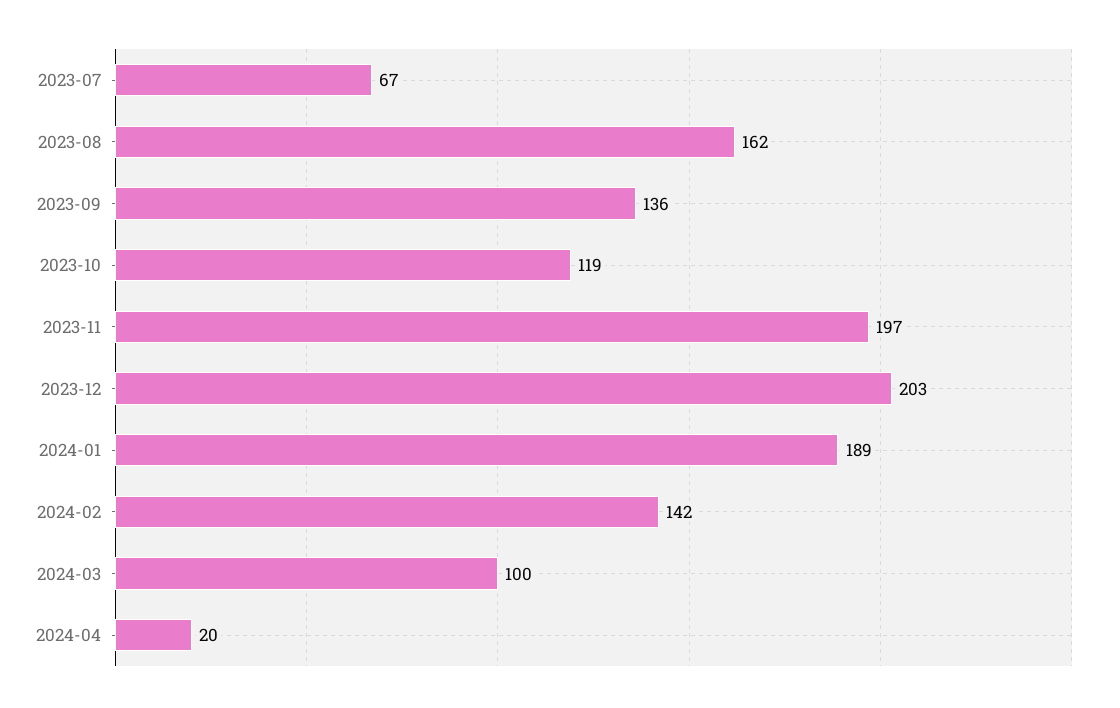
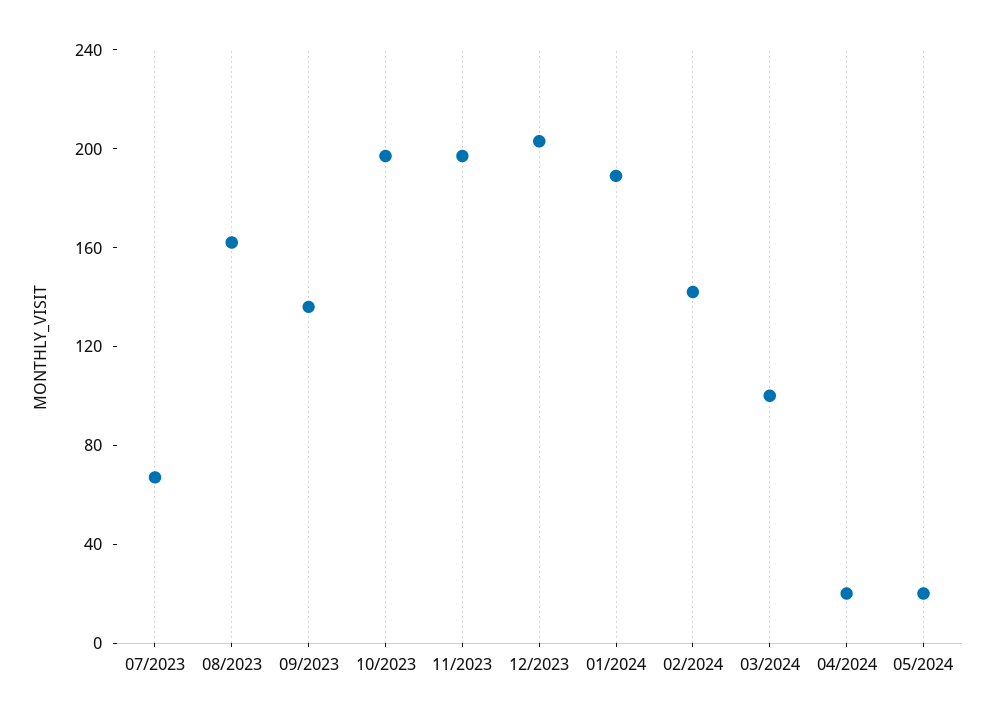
2023-10: 119 -> 200
05/2024: none -> 20

